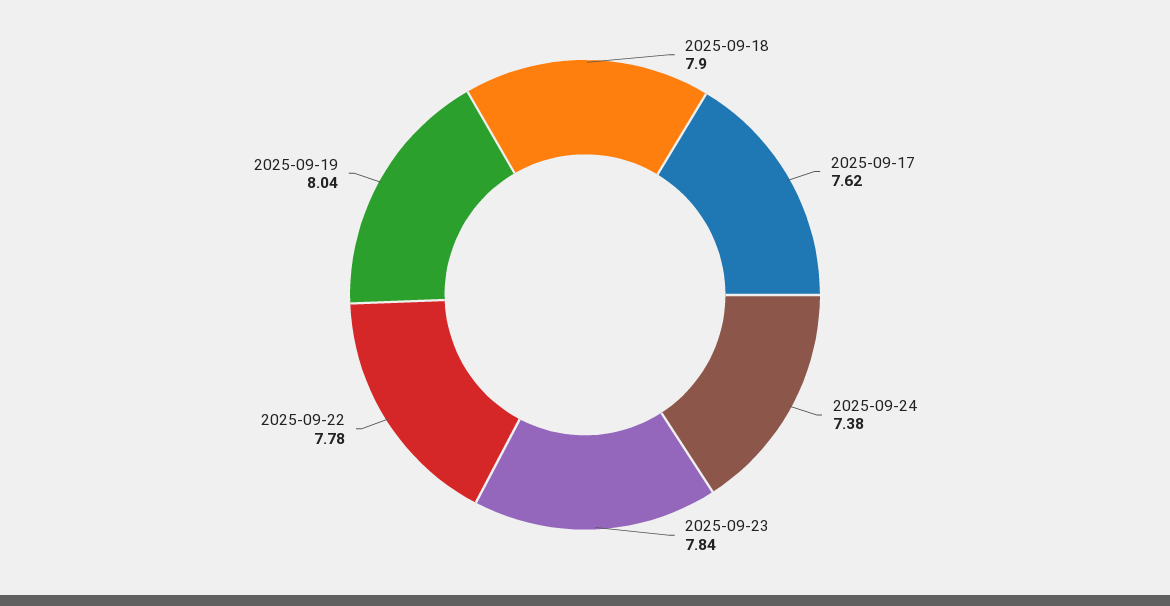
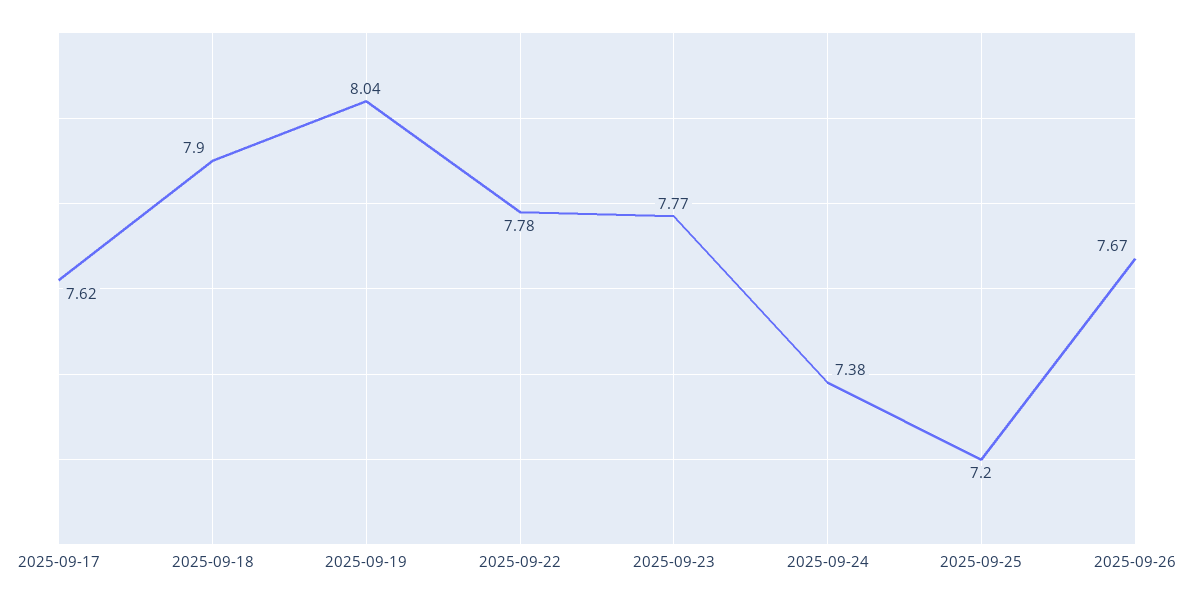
2025-09-23: 7.84 -> 7.77
2025-09-25: none -> 7.2
2025-09-26: none -> 7.67

